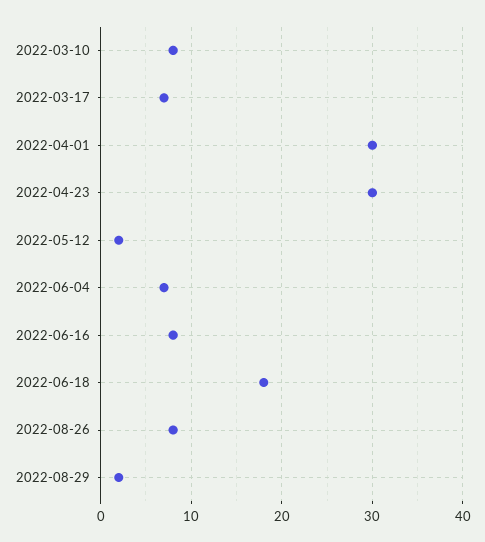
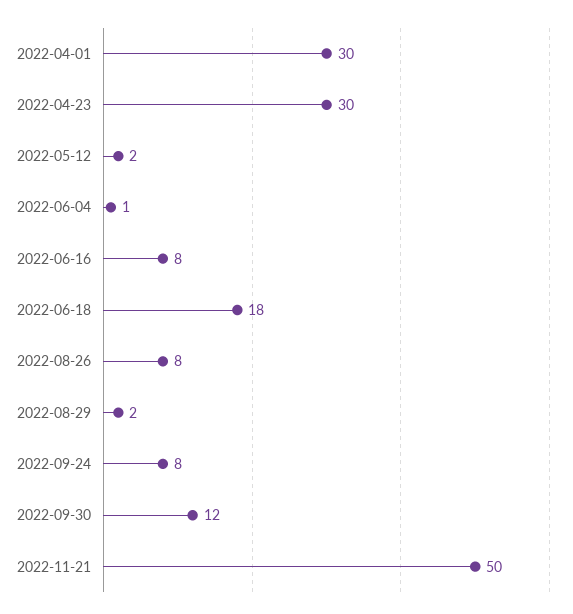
2022-03-10: 8 -> none
2022-03-17: 7 -> none
2022-06-04: 7 -> 1
2022-09-24: none -> 8
2022-09-30: none -> 12
2022-11-21: none -> 50

